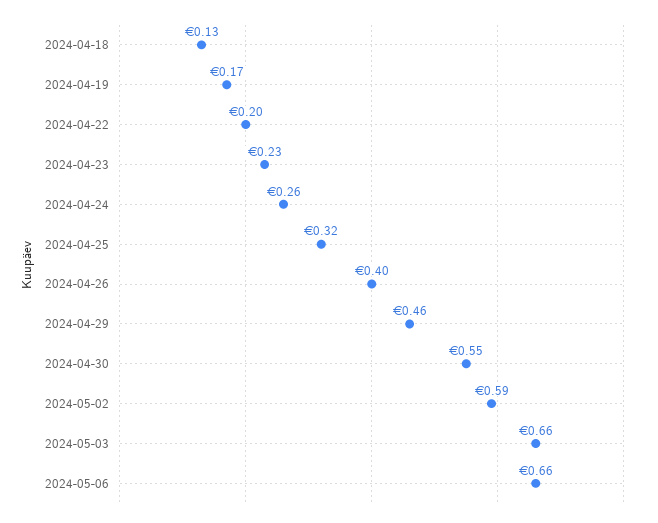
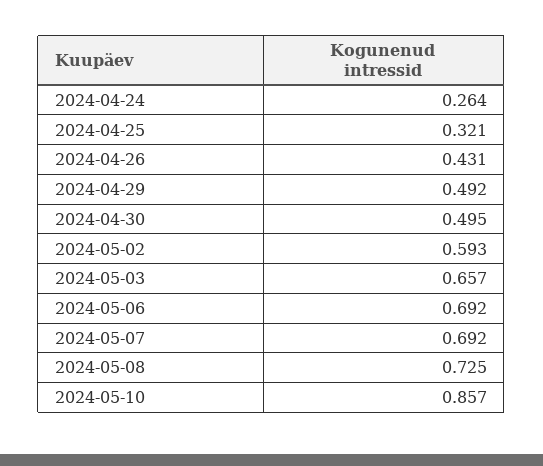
2024-04-18: 0.13 -> none
2024-04-19: 0.17 -> none
2024-04-22: 0.2 -> none
2024-04-23: 0.23 -> none
2024-04-26: 0.4 -> 0.431
2024-04-29: 0.46 -> 0.492
2024-04-30: 0.55 -> 0.495
2024-05-06: 0.66 -> 0.692
2024-05-07: none -> 0.692
2024-05-08: none -> 0.725
2024-05-10: none -> 0.857

